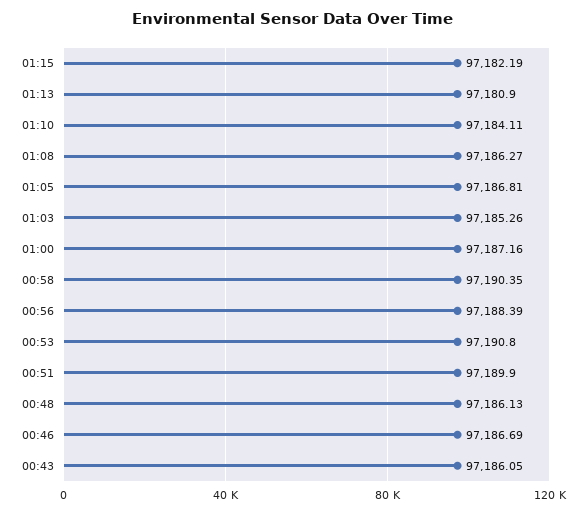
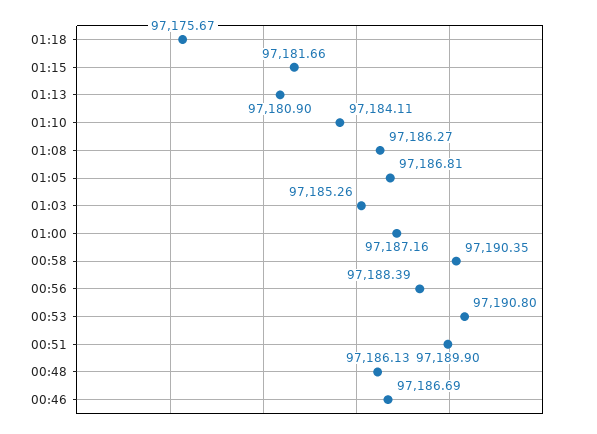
01:15: 97182.19 -> 97181.66
00:43: 97186.05 -> none
01:18: none -> 97175.67

